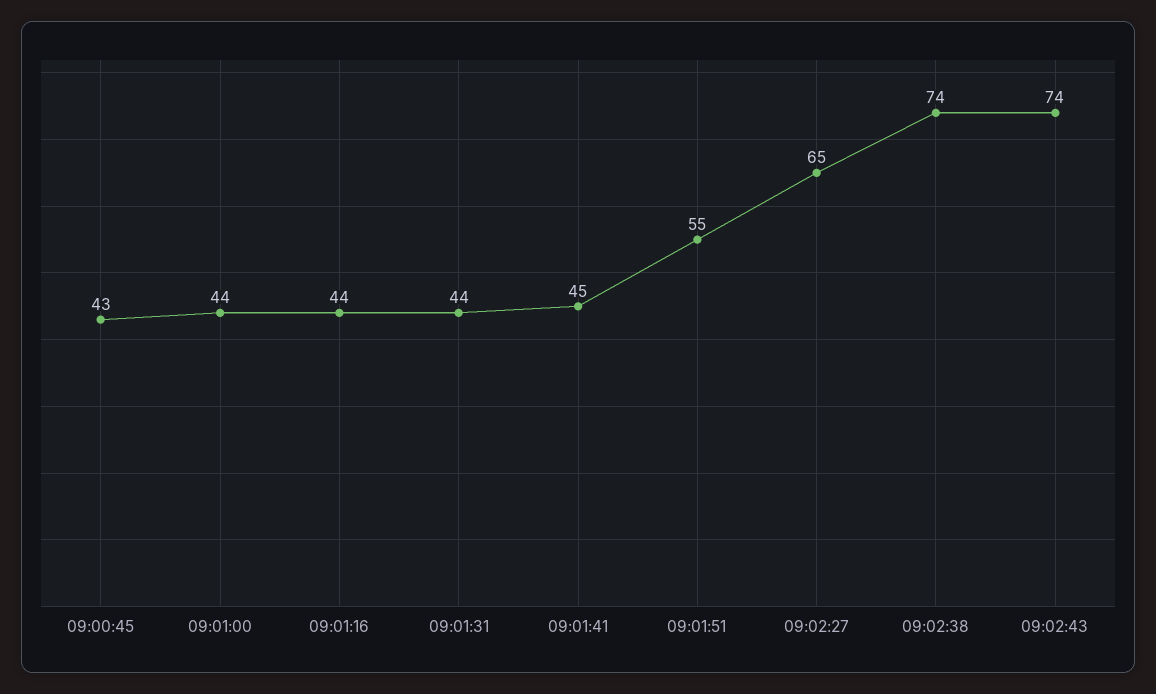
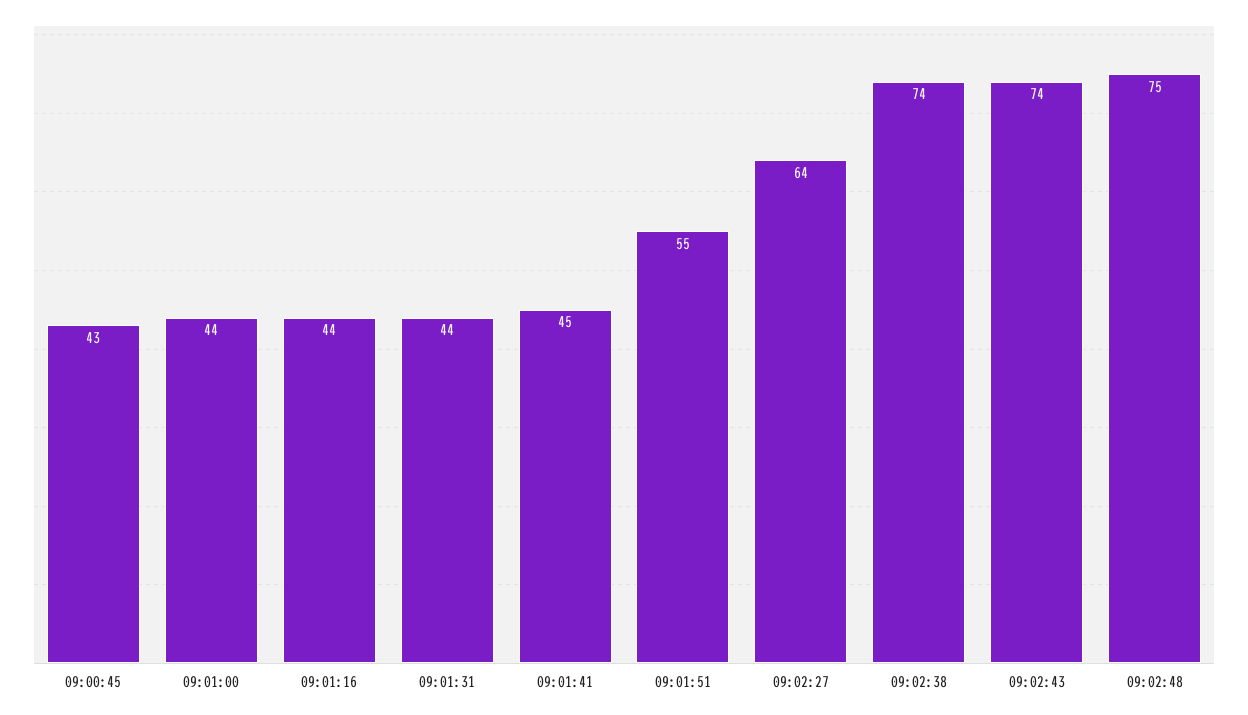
09:02:27: 65 -> 64
09:02:48: none -> 75

